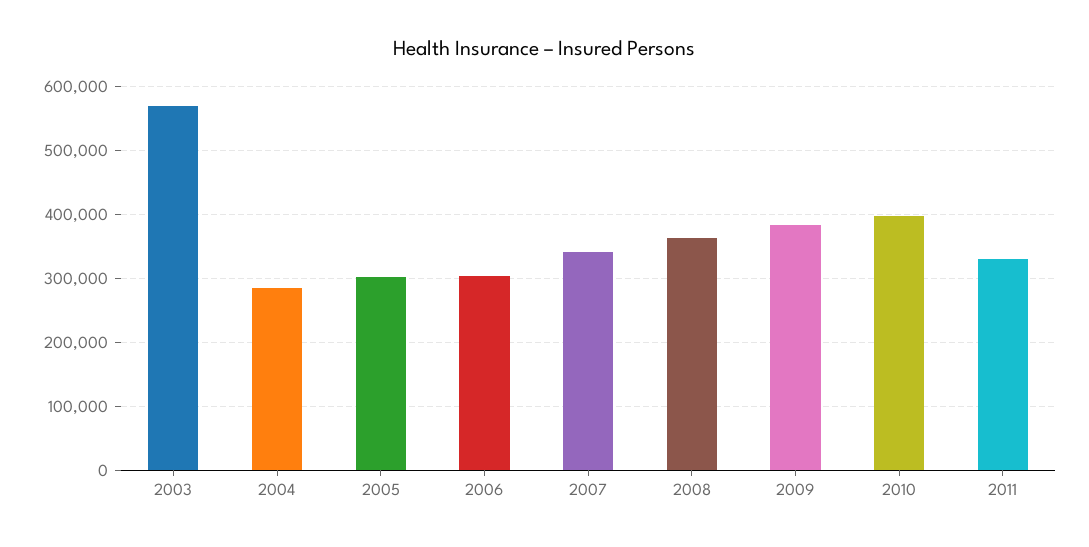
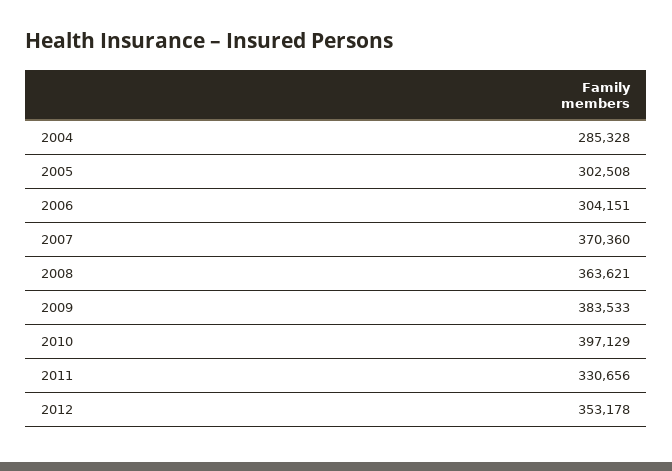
2003: 570000 -> none
2007: 340000 -> 370360
2012: none -> 353178

